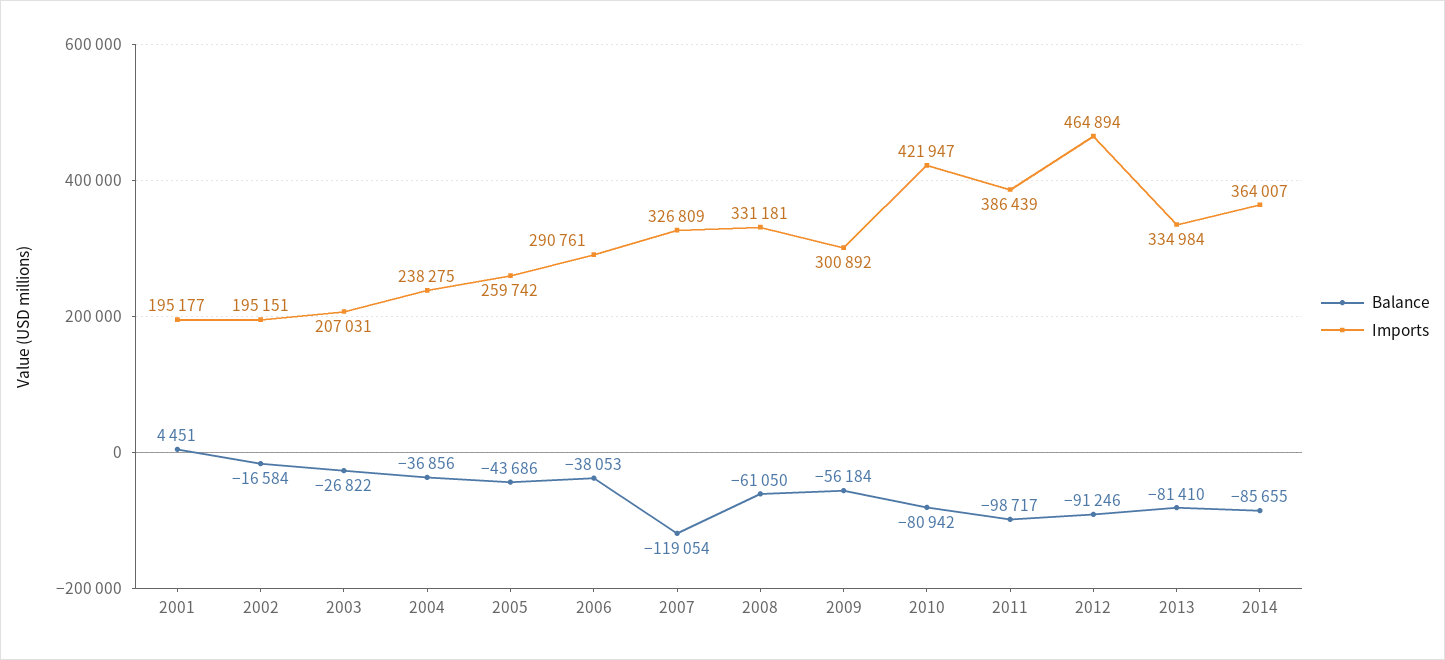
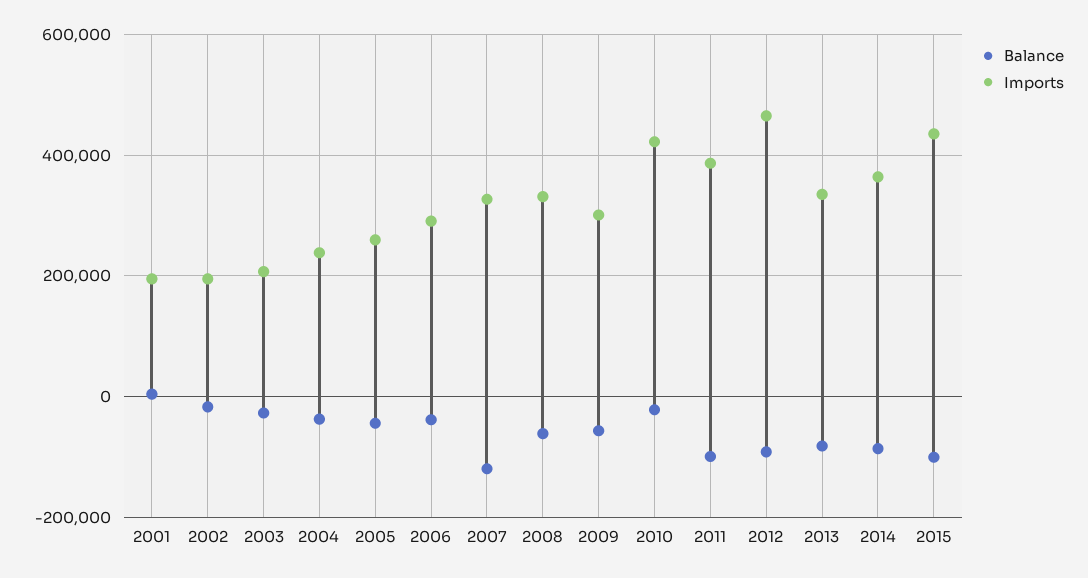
Balance, 2010: -80942 -> -20000
Balance, 2015: none -> -100000
Imports, 2015: none -> 440000

